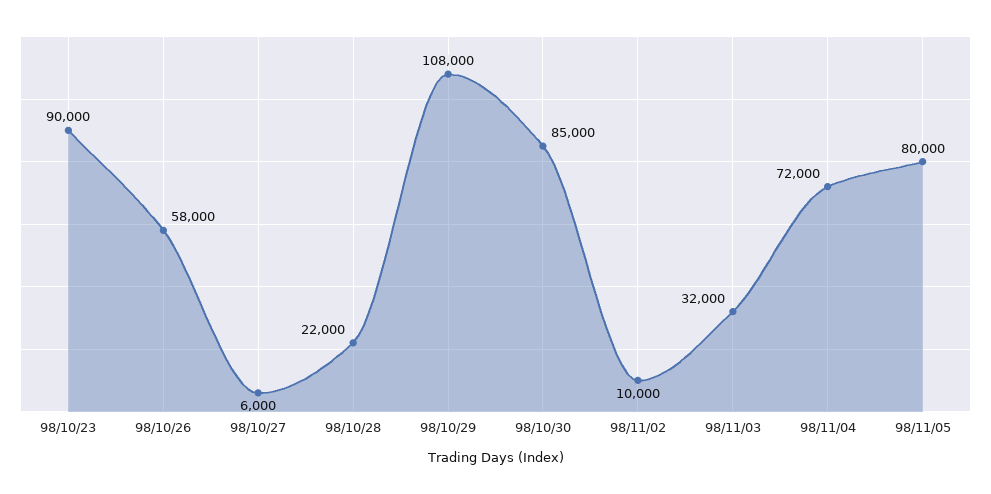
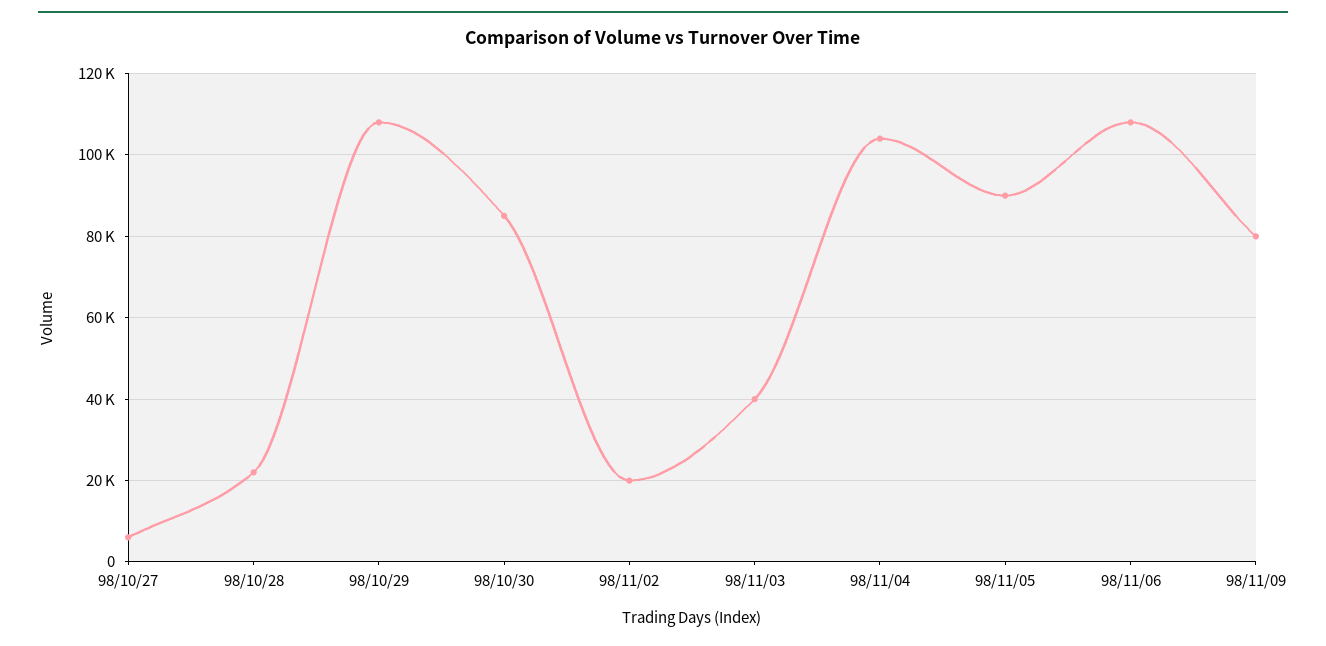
98/10/23: 90000 -> none
98/10/26: 58000 -> none
98/11/02: 10000 -> 20000
98/11/03: 32000 -> 40000
98/11/04: 72000 -> 104000
98/11/05: 80000 -> 90000
98/11/06: none -> 108000
98/11/09: none -> 80000

